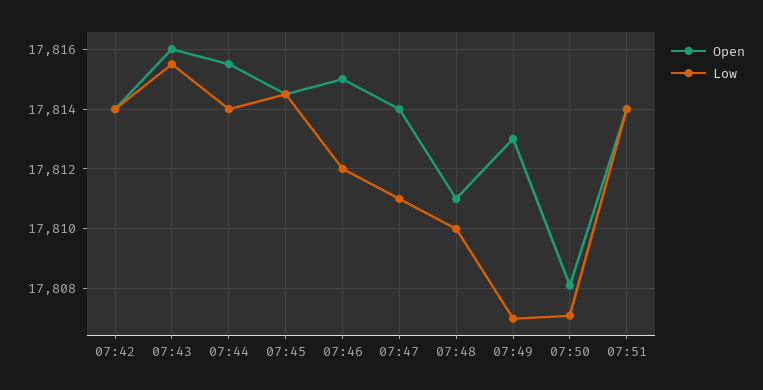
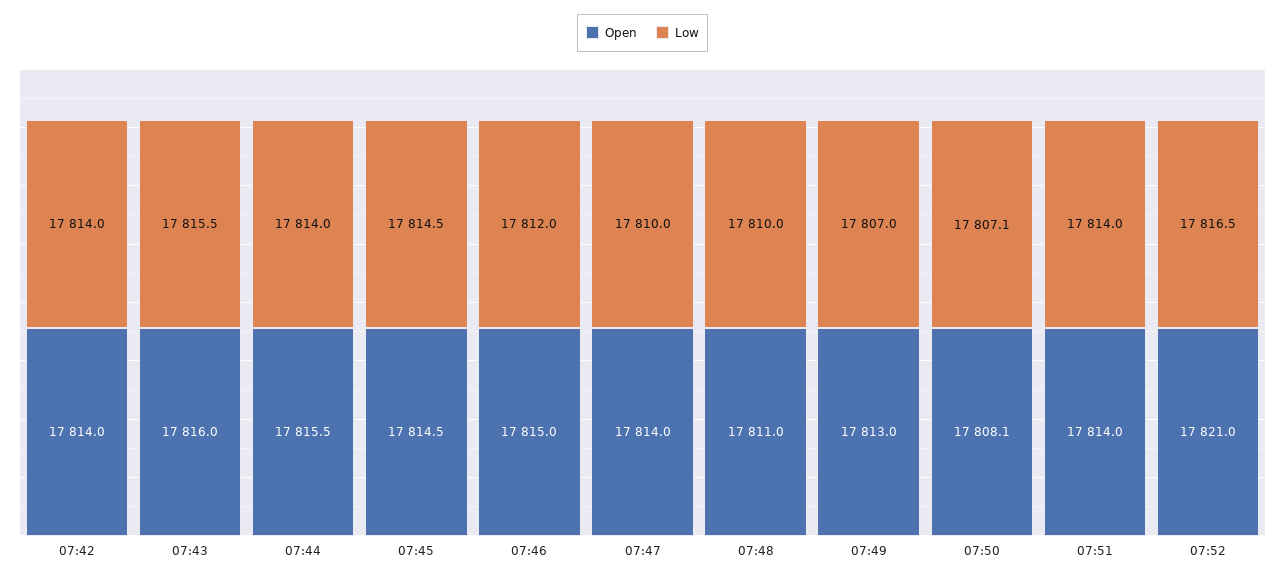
Low, 07:47: 17811 -> 17810
Open, 07:52: none -> 17821
Low, 07:52: none -> 17816.5

